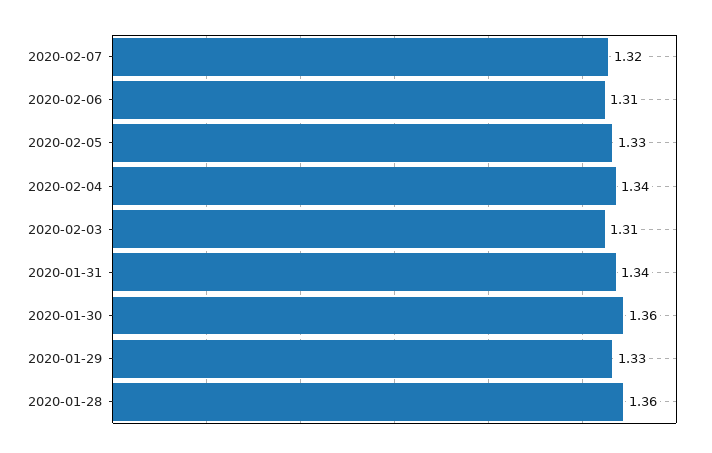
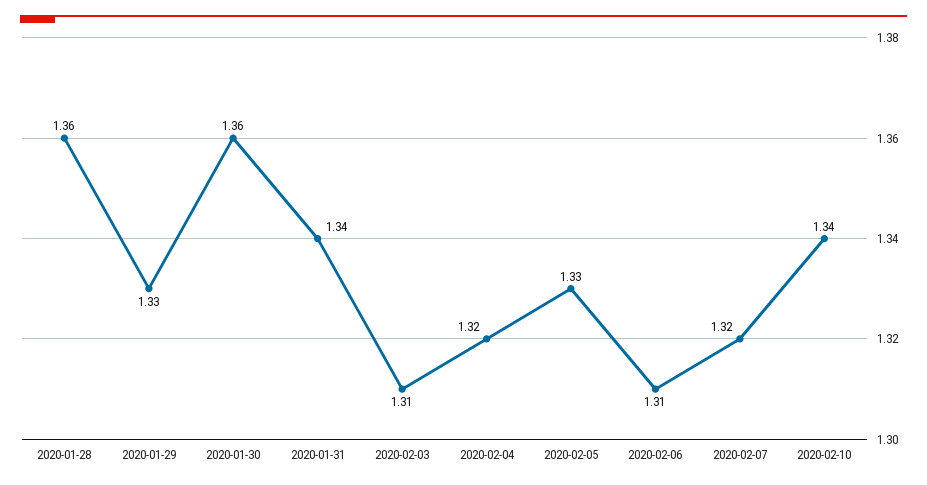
2020-02-04: 1.34 -> 1.32
2020-02-10: none -> 1.34

